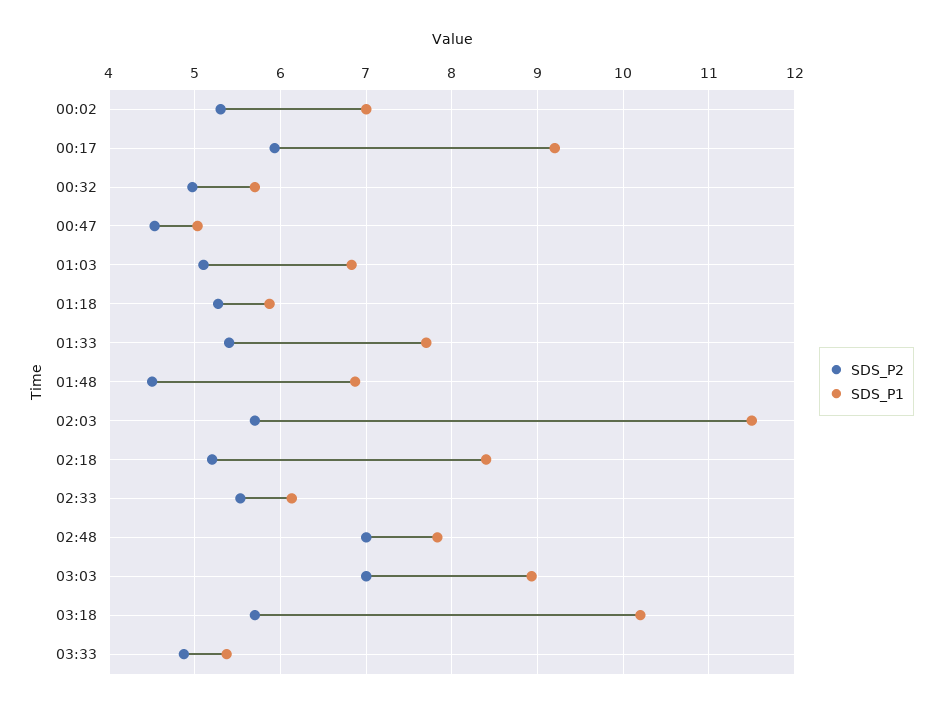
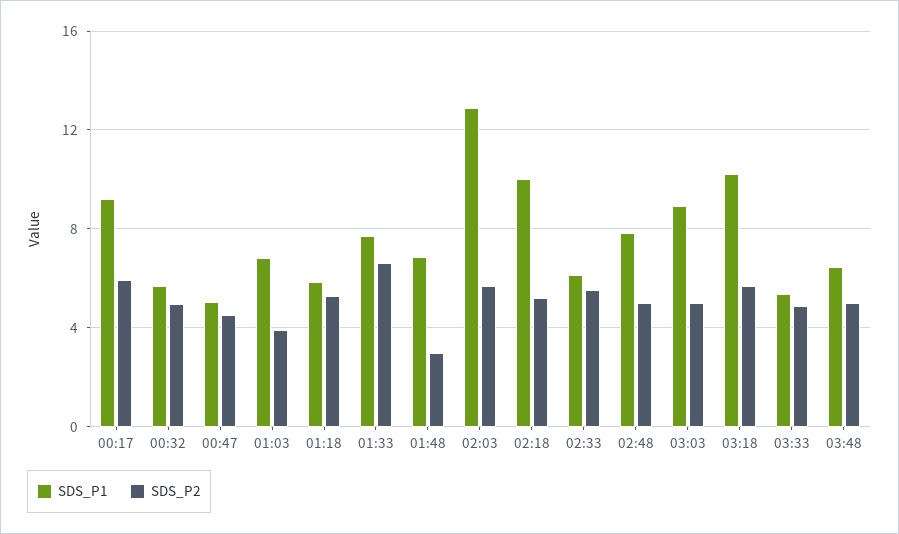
SDS_P2, 00:02: 5.3 -> none
SDS_P1, 00:02: 7 -> none
SDS_P2, 01:03: 5.1 -> 4
SDS_P2, 01:33: 5.4 -> 6.5
SDS_P2, 01:48: 4.5 -> 3
SDS_P1, 02:03: 11.5 -> 13
SDS_P1, 02:18: 8.4 -> 10
SDS_P2, 02:48: 7 -> 5
SDS_P2, 03:03: 7 -> 5
SDS_P1, 03:48: none -> 6.5
SDS_P2, 03:48: none -> 5

